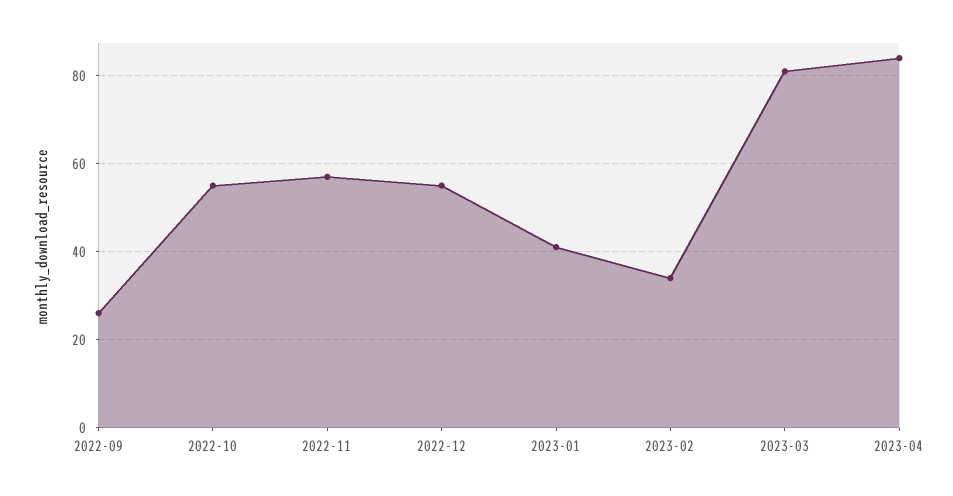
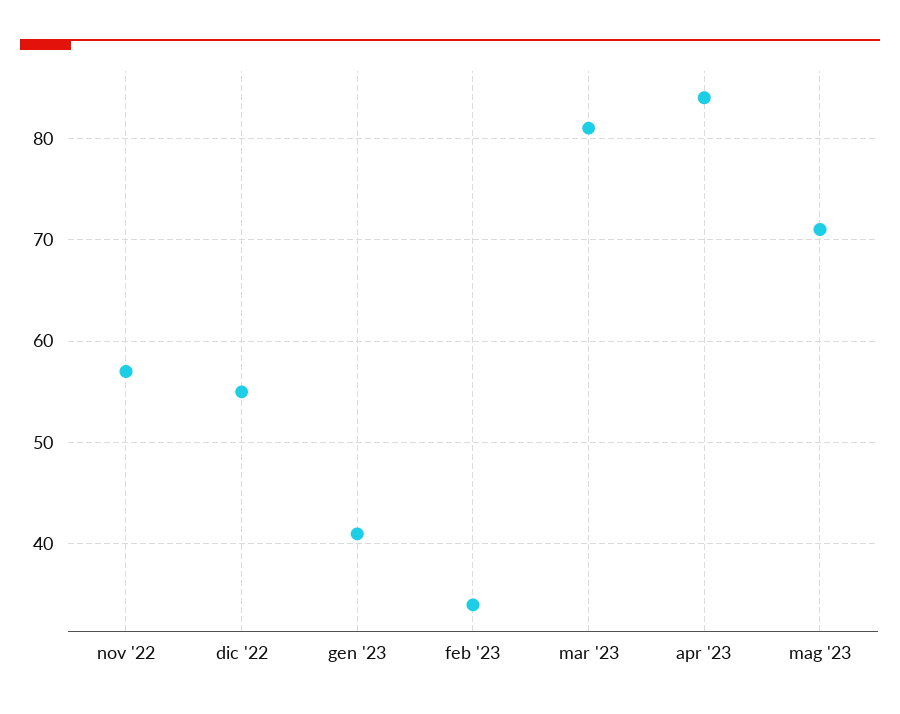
2022-09: 25 -> none
2022-10: 55 -> none
mag '23: none -> 71

